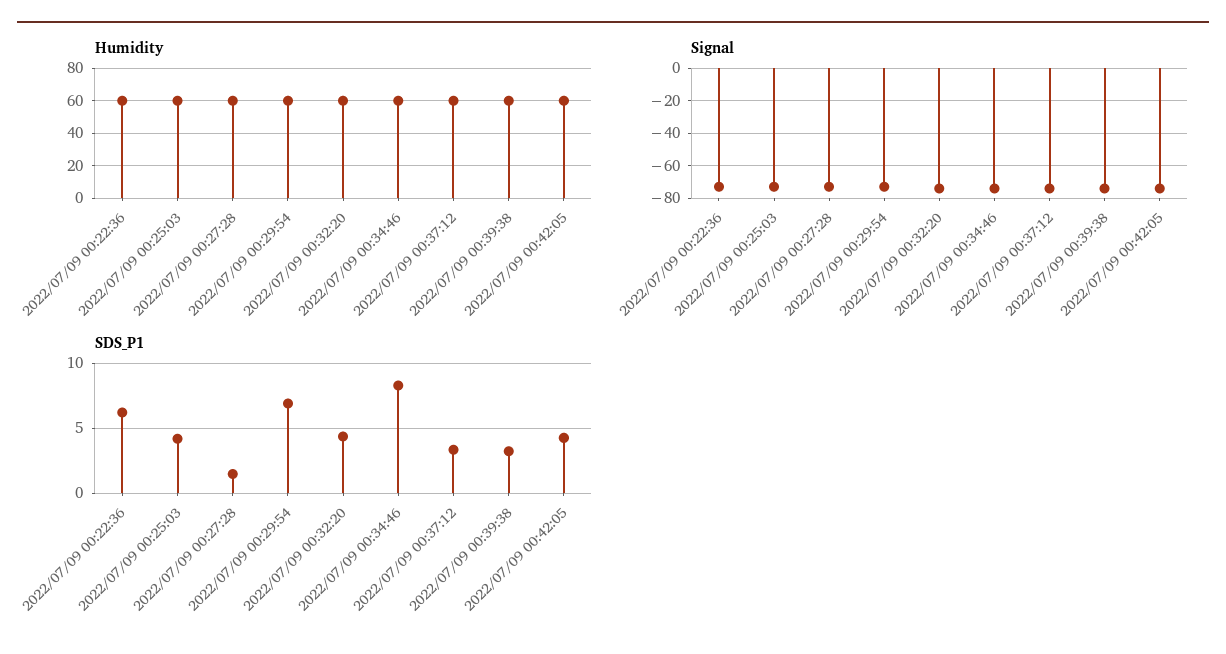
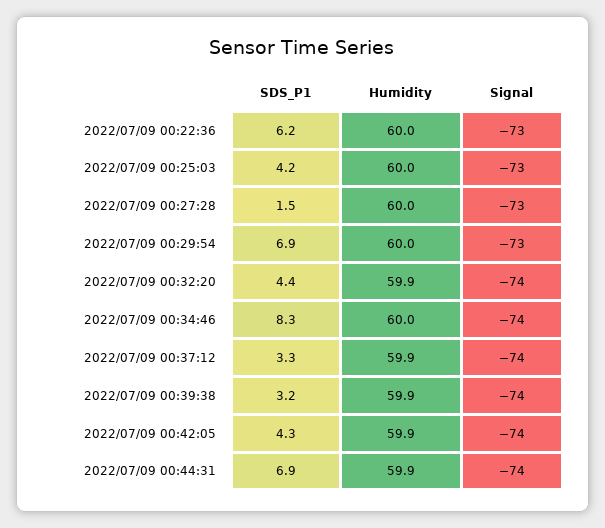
SDS_P1, 2022/07/09 00:44:31: none -> 6.9
Humidity, 2022/07/09 00:44:31: none -> 59.9
Signal, 2022/07/09 00:44:31: none -> -74

